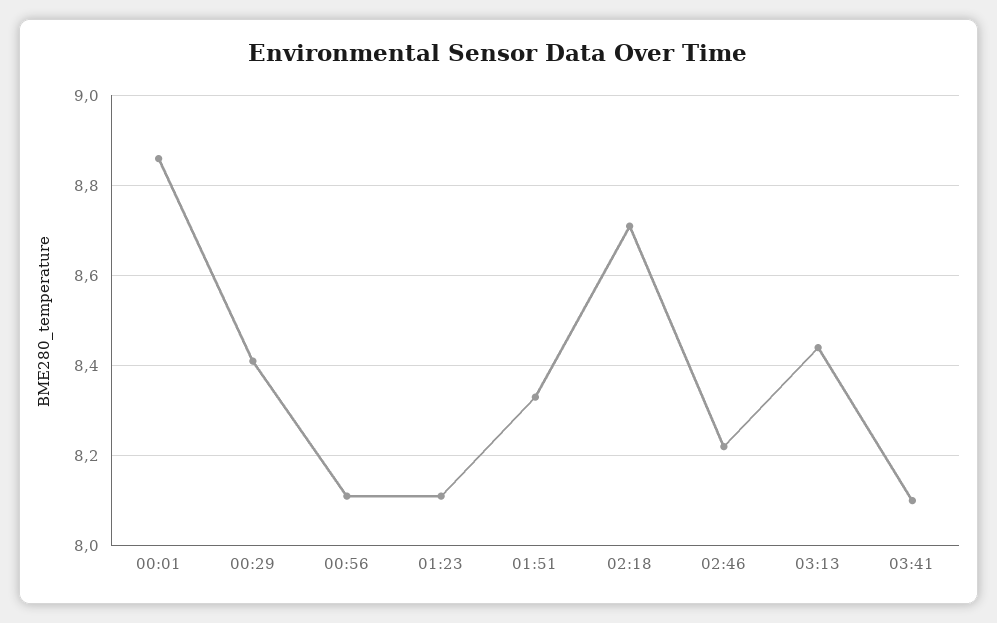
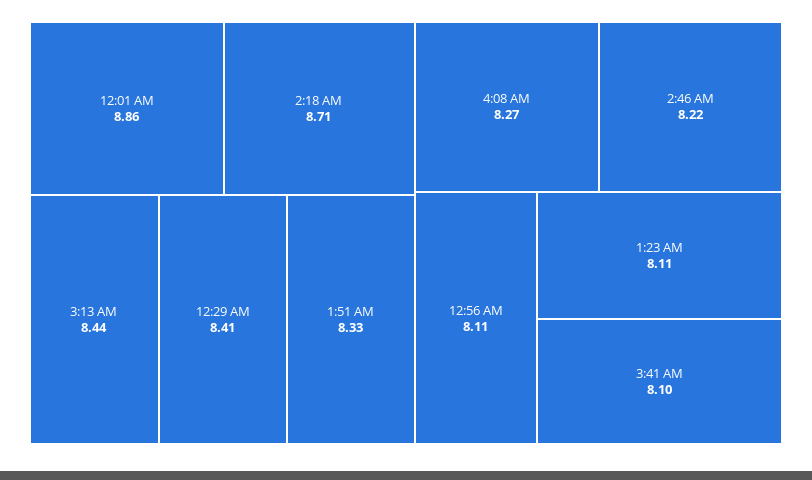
4:08 AM: none -> 8.27

